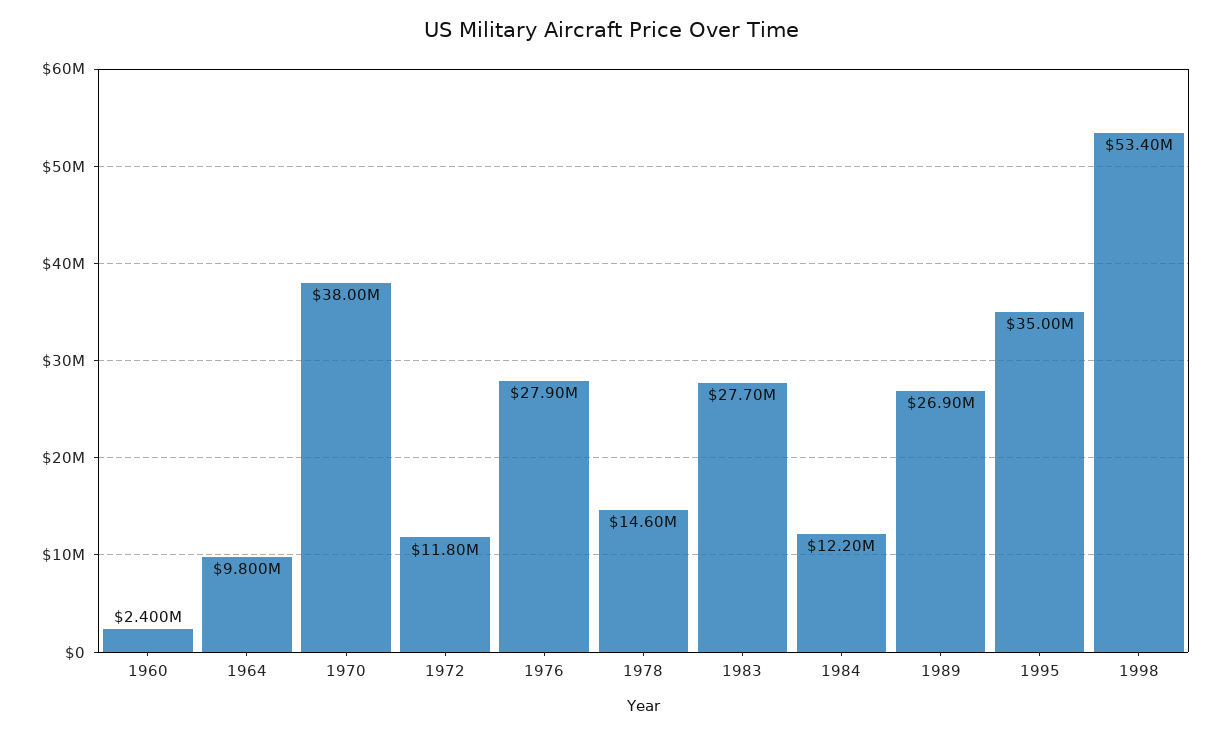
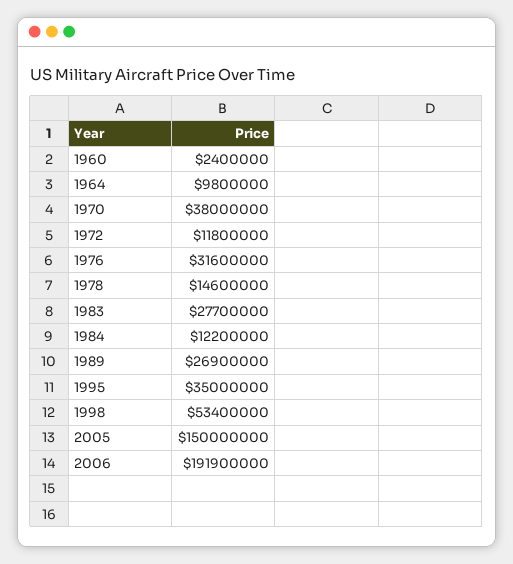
1976: 27900000 -> 31600000
2005: none -> 150000000
2006: none -> 191900000

